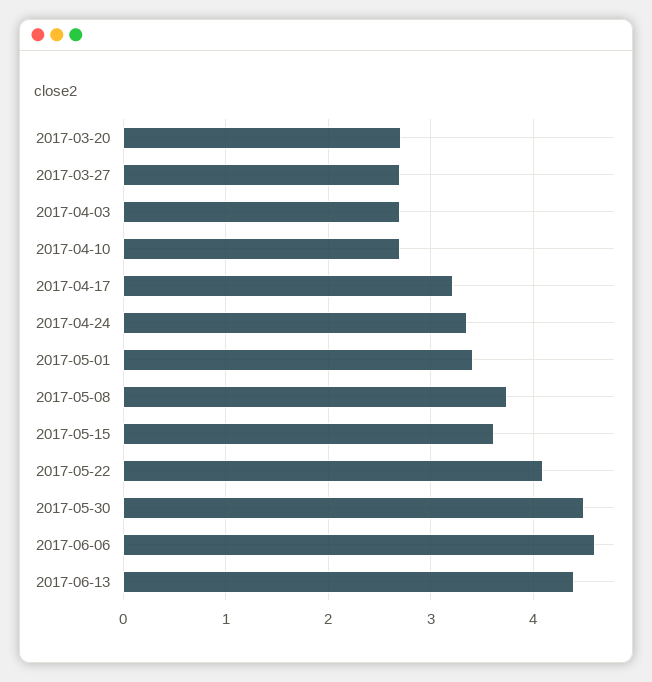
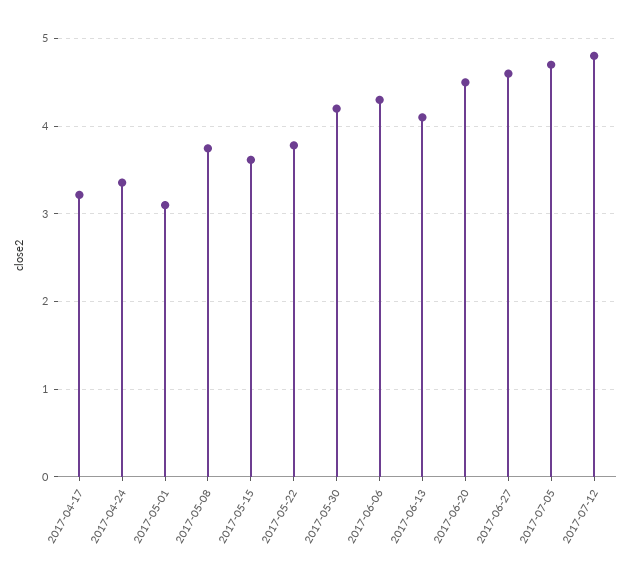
2017-03-20: 2.7 -> none
2017-03-27: 2.7 -> none
2017-04-03: 2.7 -> none
2017-04-10: 2.7 -> none
2017-05-01: 3.4 -> 3.1
2017-05-22: 4.1 -> 3.8
2017-05-30: 4.5 -> 4.2
2017-06-06: 4.6 -> 4.3
2017-06-13: 4.4 -> 4.1
2017-06-20: none -> 4.5
2017-06-27: none -> 4.6
2017-07-05: none -> 4.7
2017-07-12: none -> 4.8

